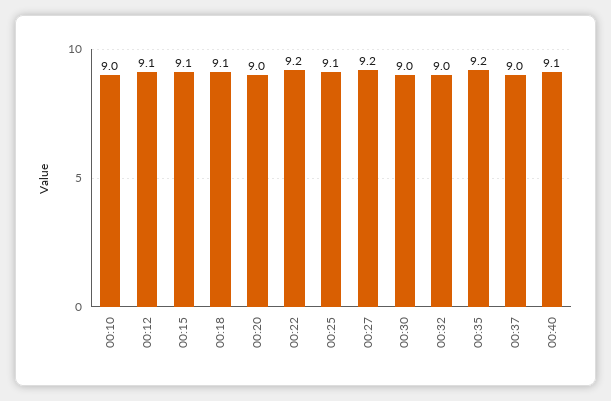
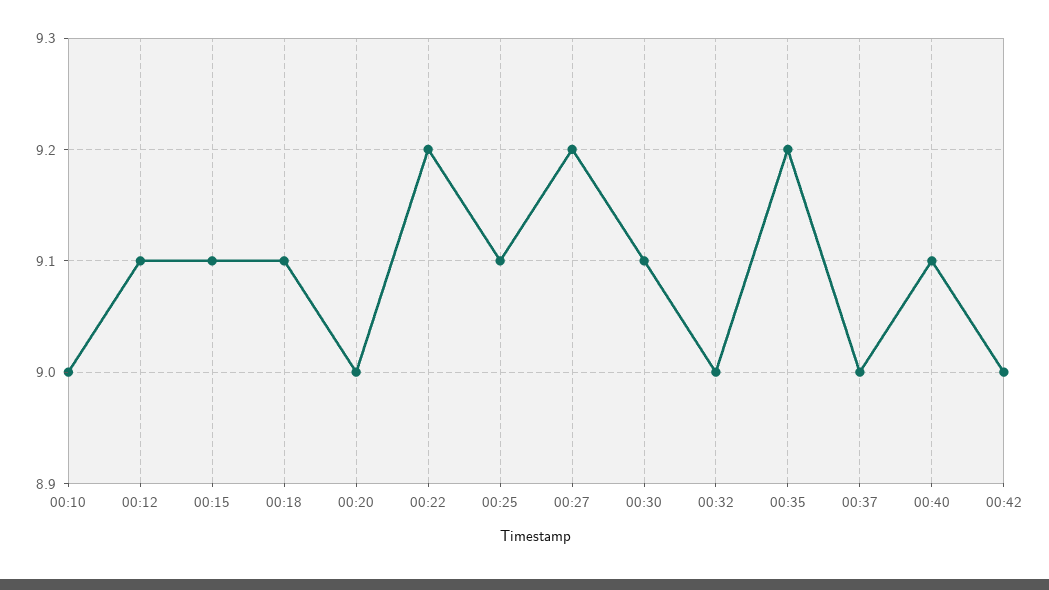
00:30: 9 -> 9.1
00:42: none -> 9

